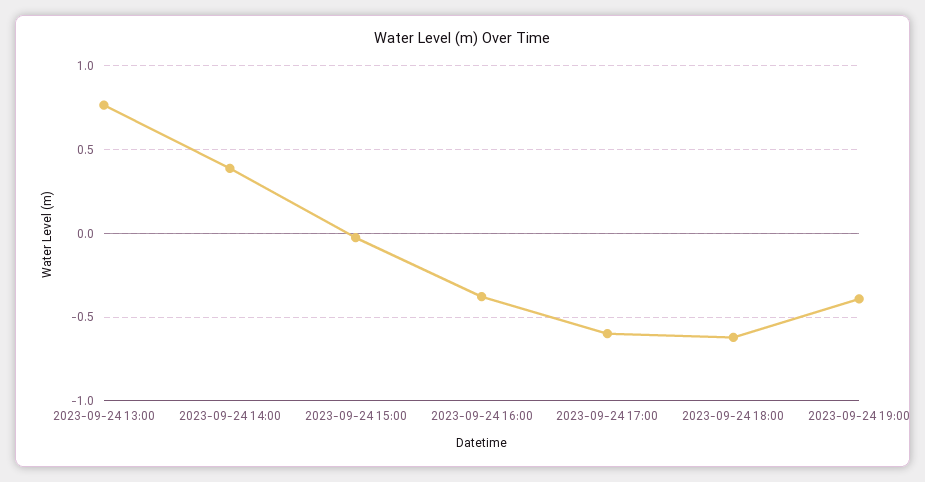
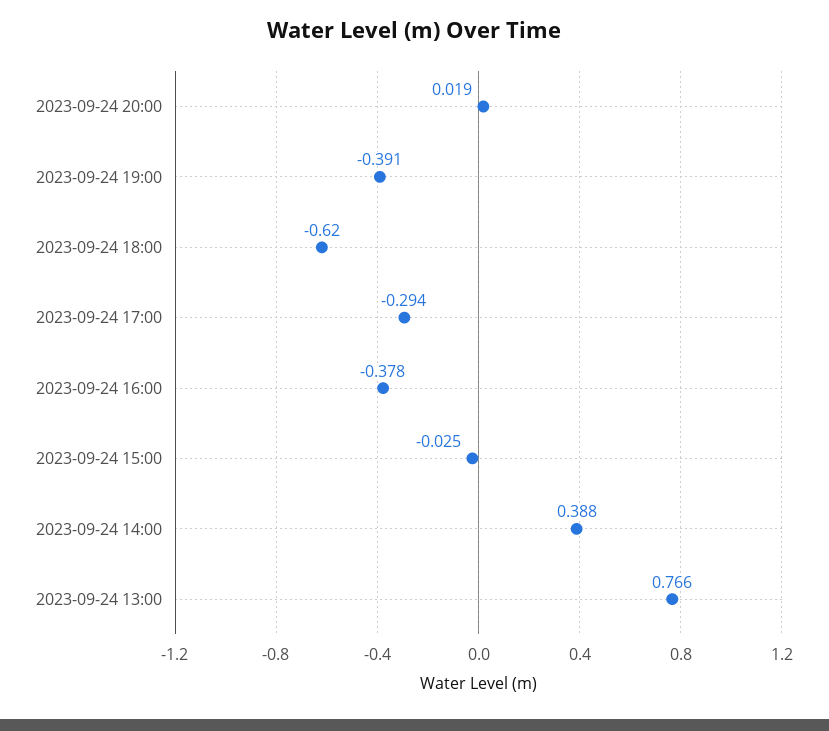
2023-09-24 17:00: -0.6 -> -0.294
2023-09-24 20:00: none -> 0.019

